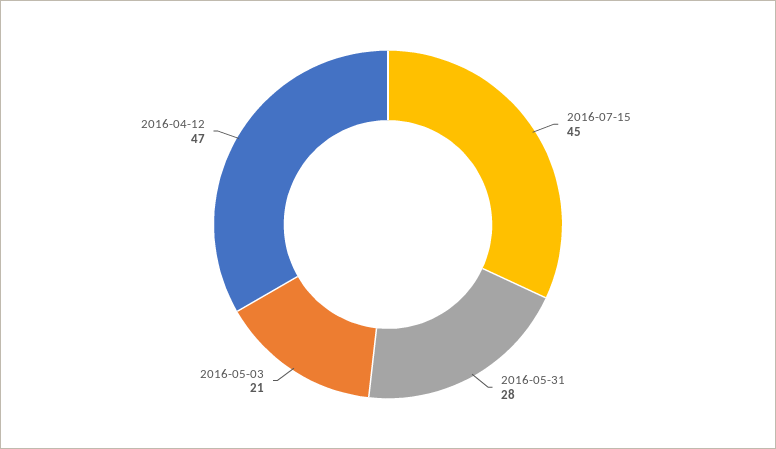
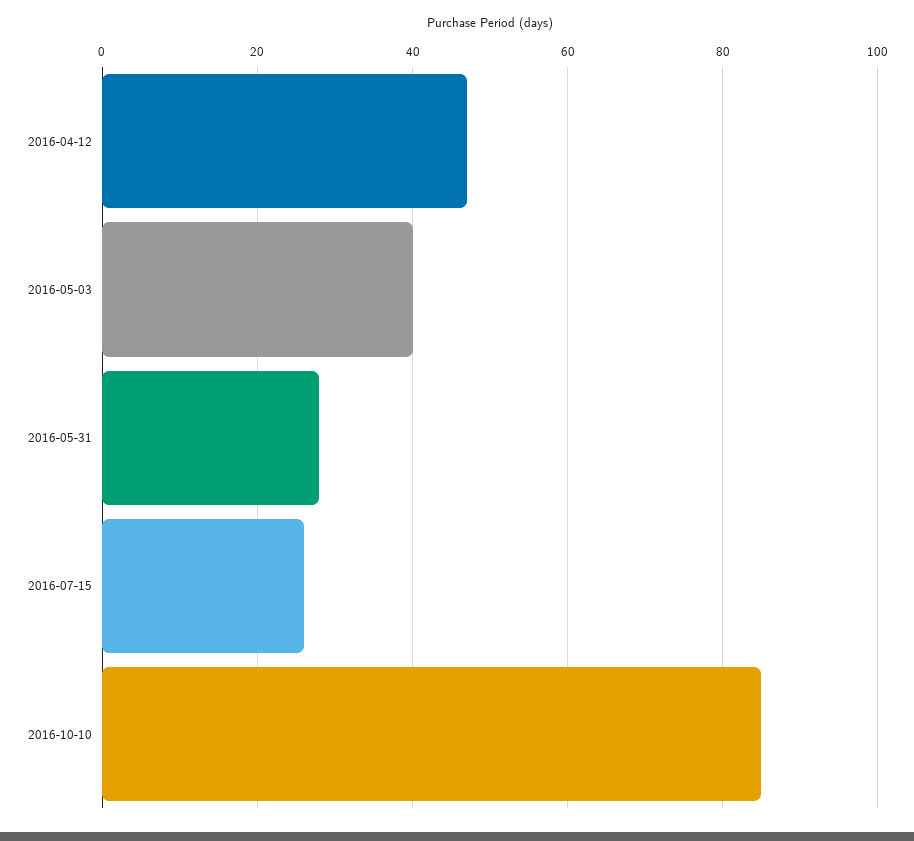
2016-07-15: 45 -> 25
2016-05-03: 21 -> 40
2016-10-10: none -> 85

